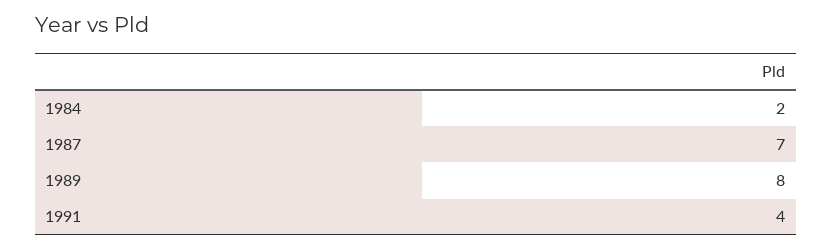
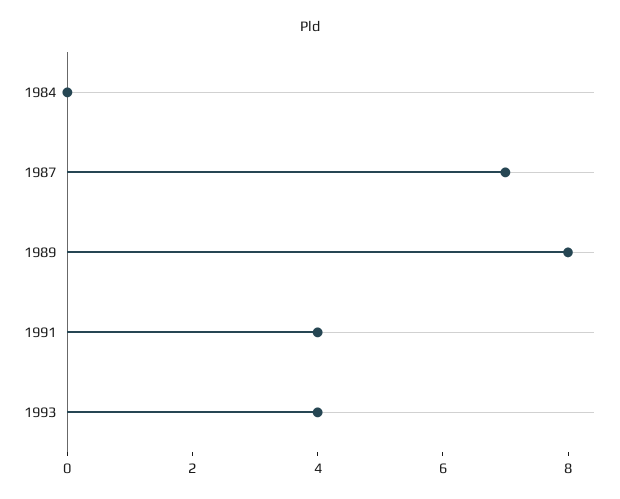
1984: 2 -> 0
1993: none -> 4

